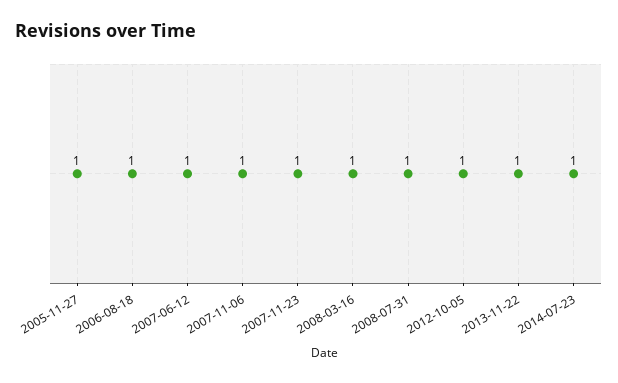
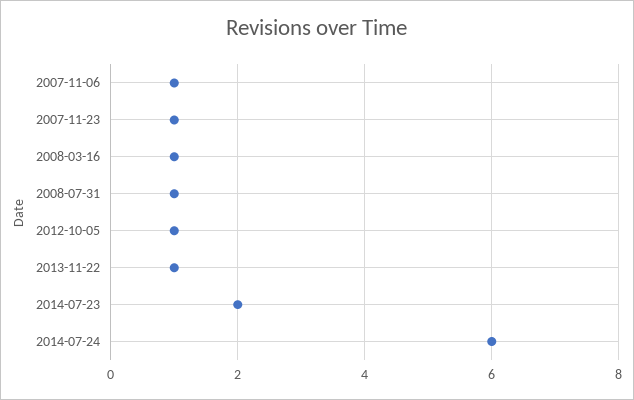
2005-11-27: 1 -> none
2006-08-18: 1 -> none
2007-06-12: 1 -> none
2014-07-23: 1 -> 2
2014-07-24: none -> 6

